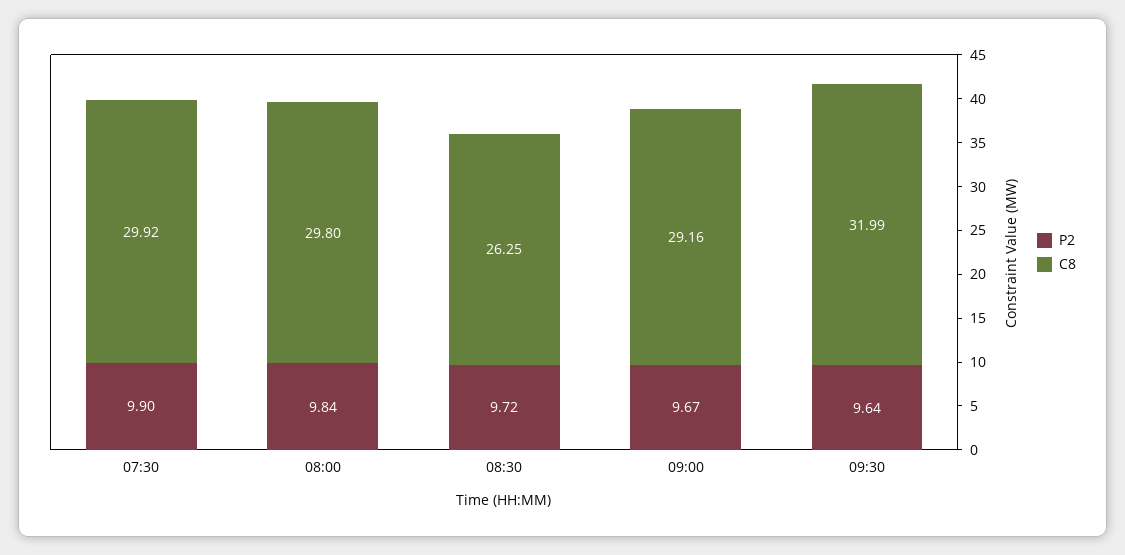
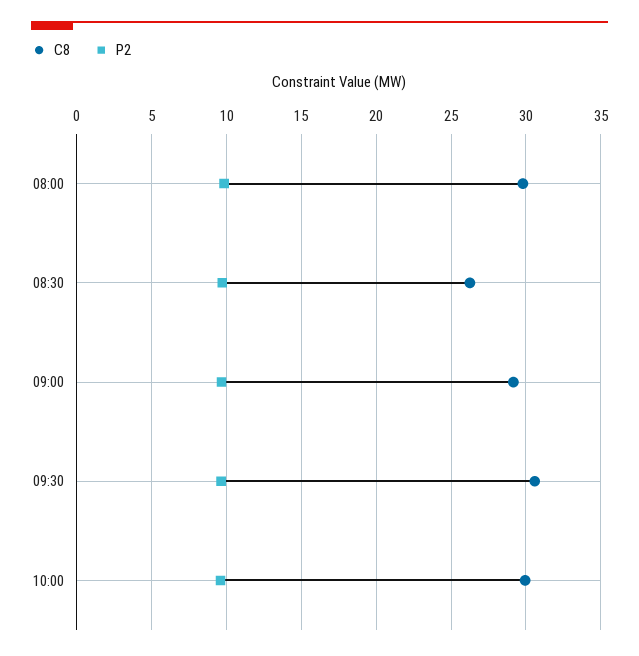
P2, 07:30: 9.9 -> none
C8, 07:30: 29.92 -> none
C8, 09:30: 31.99 -> 30.5
C8, 10:00: none -> 30
P2, 10:00: none -> 9.5

